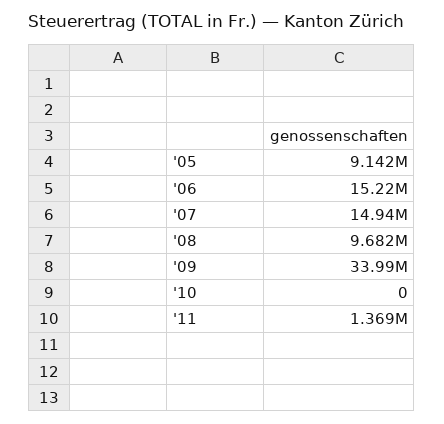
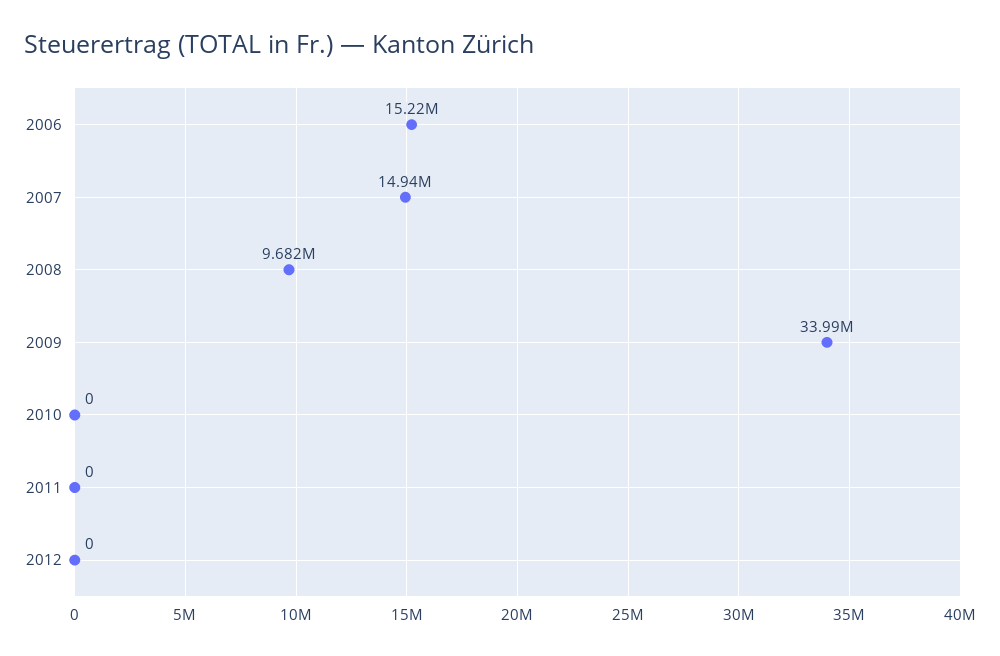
'05: 9142000 -> none
'11: 1369000 -> 0
2012: none -> 0

